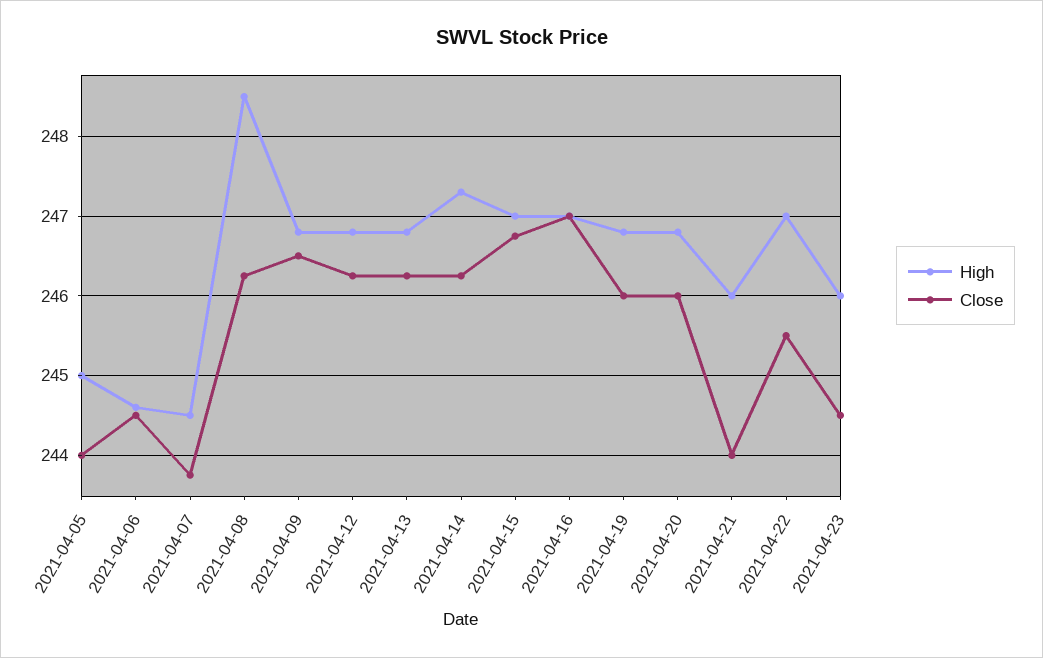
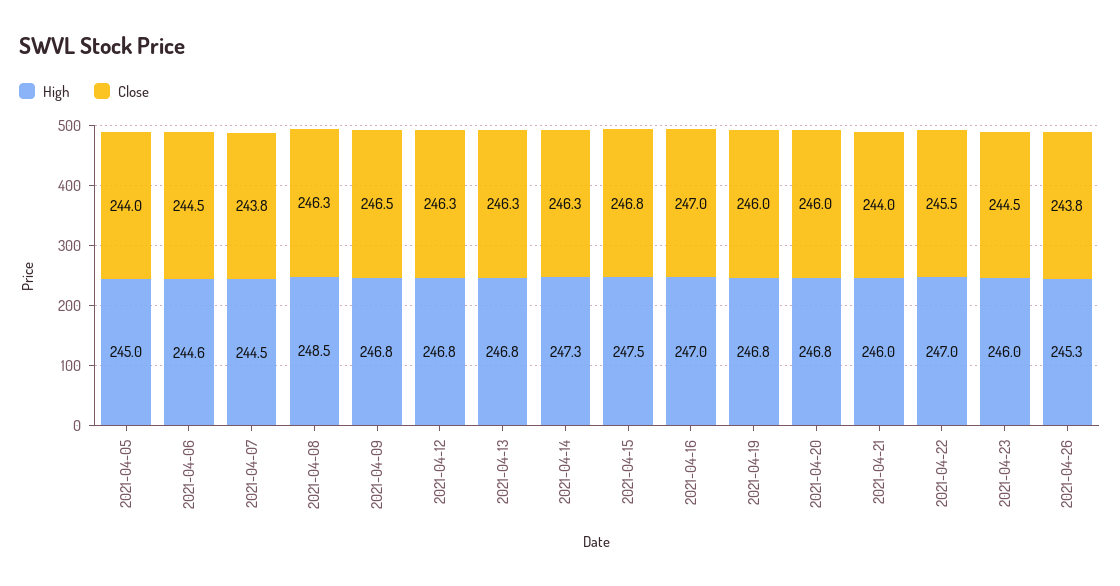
High, 2021-04-15: 247 -> 247.5
High, 2021-04-26: none -> 245.3
Close, 2021-04-26: none -> 243.8

